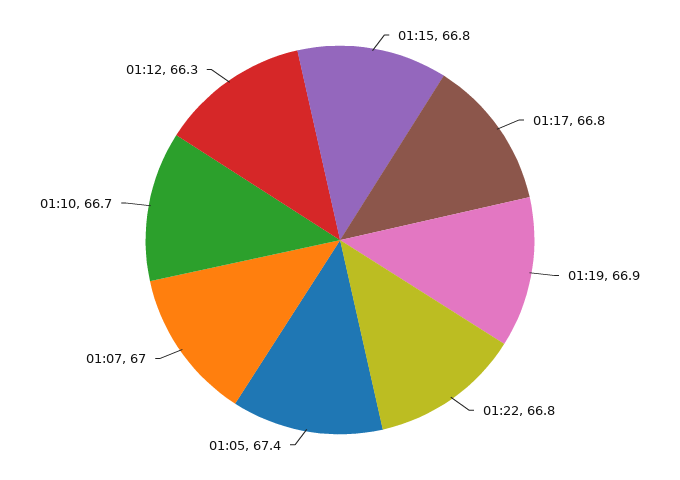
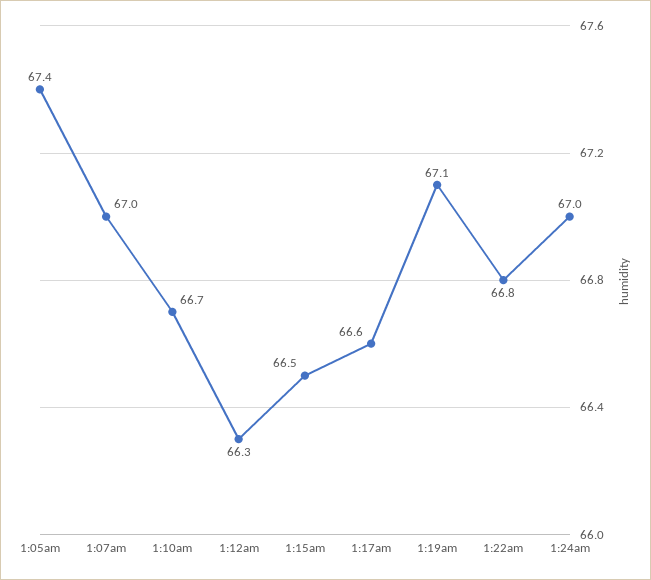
01:15: 66.8 -> 66.5
01:17: 66.8 -> 66.6
01:19: 66.9 -> 67.1
1:24am: none -> 67

